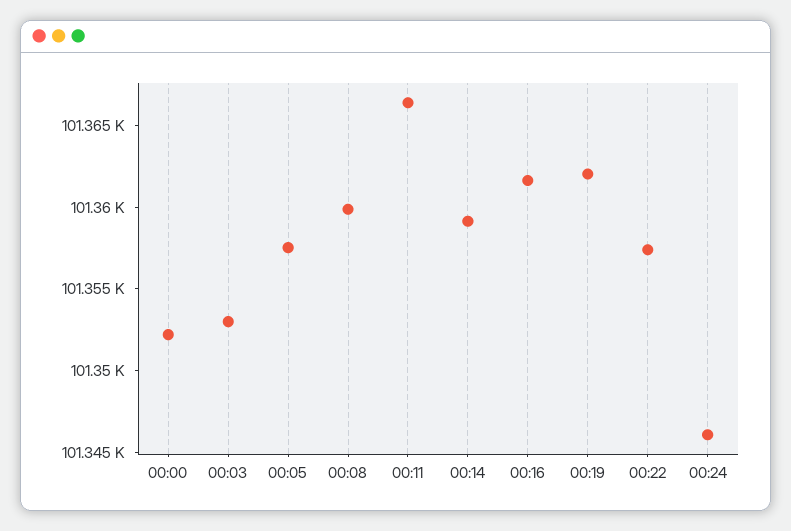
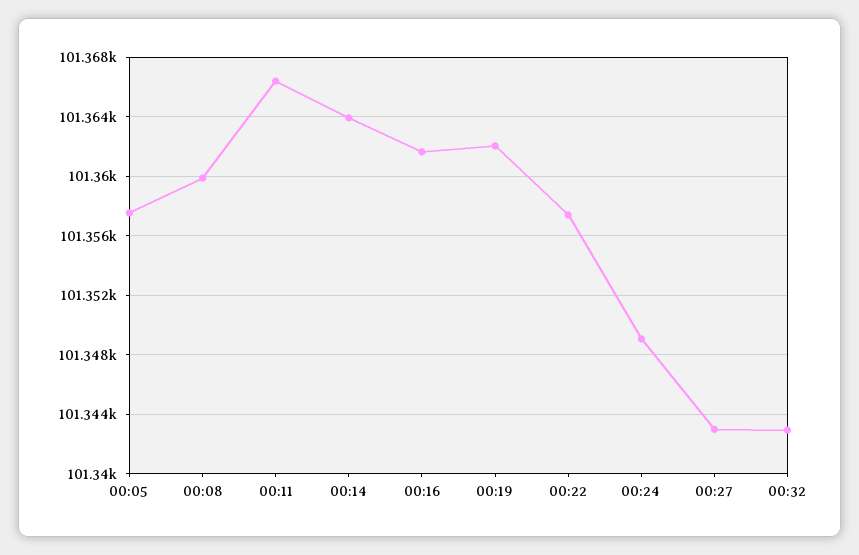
00:00: 101352 -> none
00:03: 101353 -> none
00:14: 101359 -> 101364
00:24: 101346 -> 101349
00:27: none -> 101343
00:32: none -> 101343

